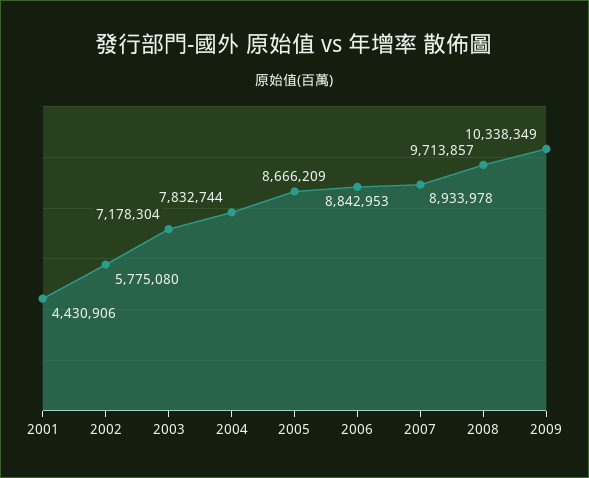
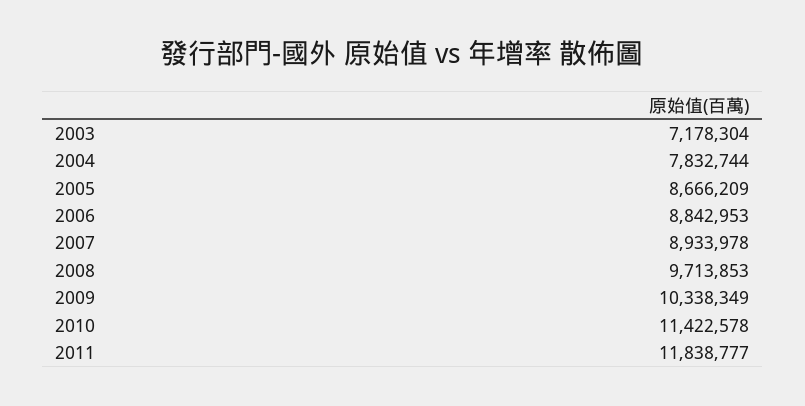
2001: 4430906 -> none
2002: 5775080 -> none
2008: 9713857 -> 9713853
2010: none -> 11422578
2011: none -> 11838777

